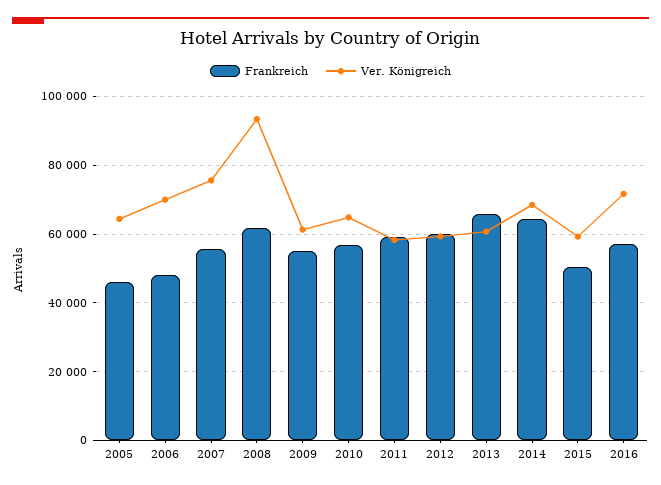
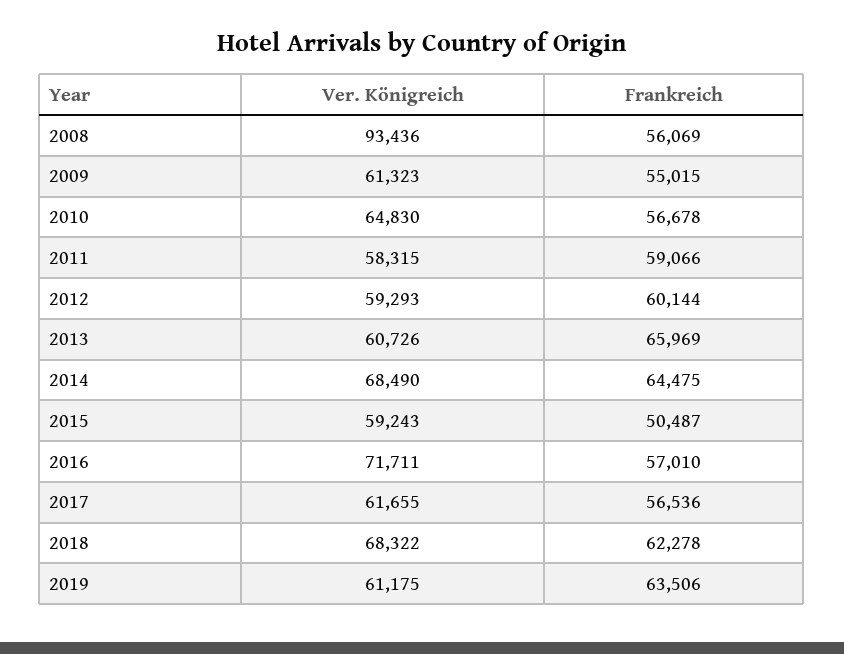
Frankreich, 2005: 46000 -> none
Ver. Königreich, 2005: 64000 -> none
Frankreich, 2006: 48000 -> none
Ver. Königreich, 2006: 70000 -> none
Frankreich, 2007: 56000 -> none
Ver. Königreich, 2007: 76000 -> none
Frankreich, 2008: 62000 -> 56069
Ver. Königreich, 2017: none -> 61655
Frankreich, 2017: none -> 56536
Ver. Königreich, 2018: none -> 68322
Frankreich, 2018: none -> 62278
Ver. Königreich, 2019: none -> 61175
Frankreich, 2019: none -> 63506

